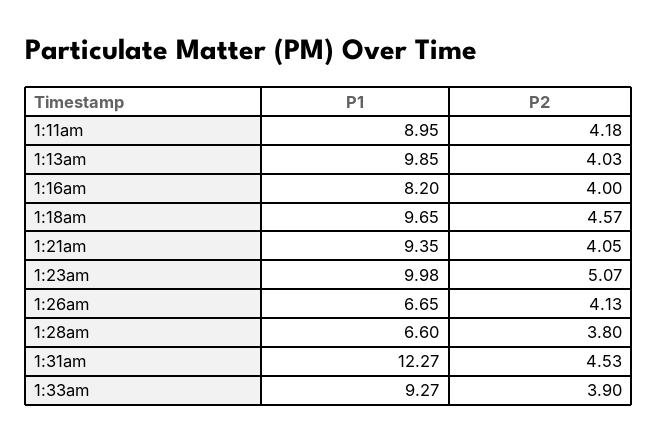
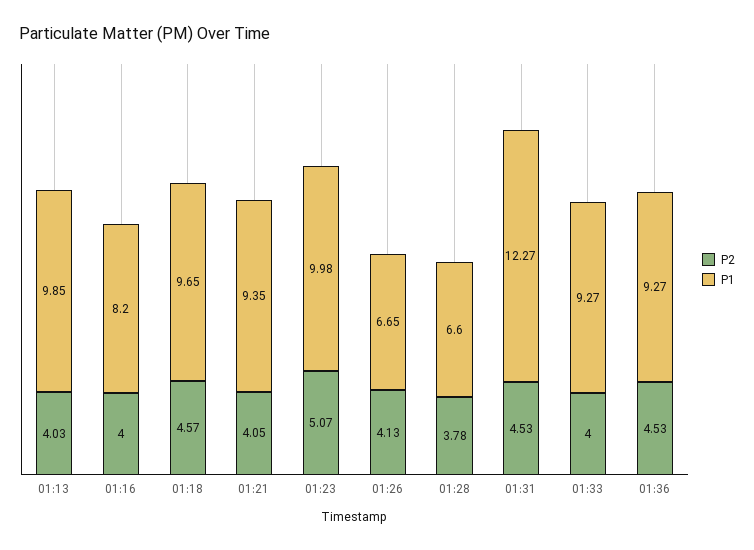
P1, 1:11am: 8.95 -> none
P2, 1:11am: 4.18 -> none
P2, 1:28am: 3.8 -> 3.78
P2, 1:33am: 3.9 -> 4
P2, 01:36: none -> 4.53
P1, 01:36: none -> 9.27

